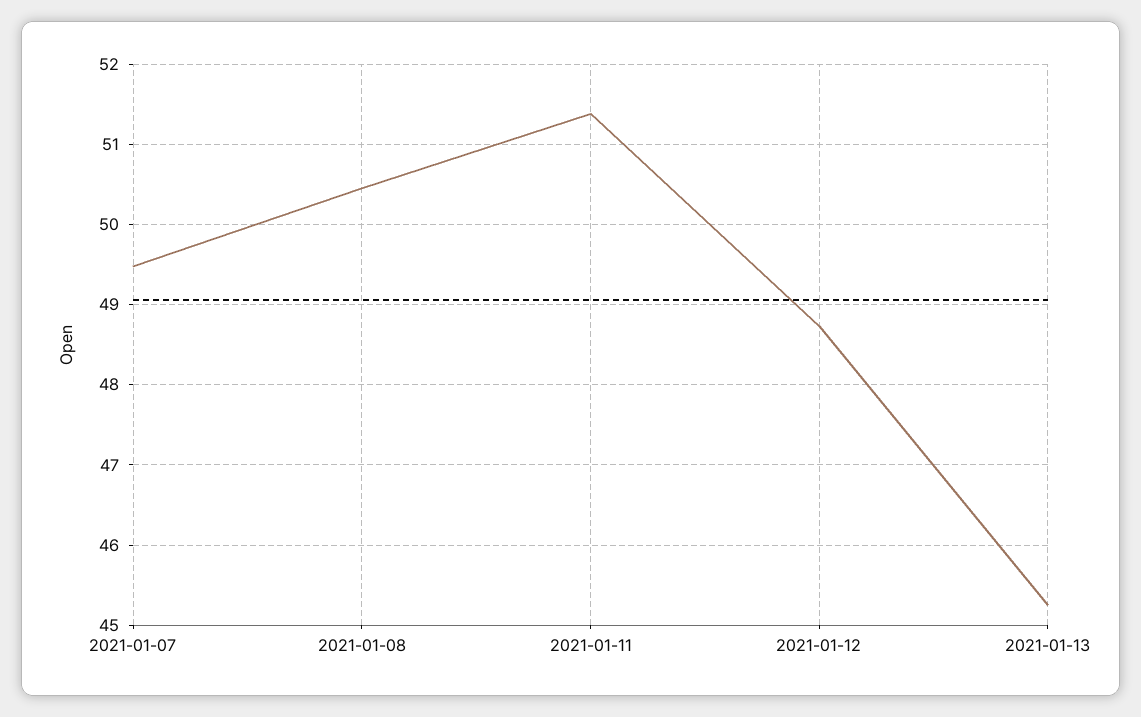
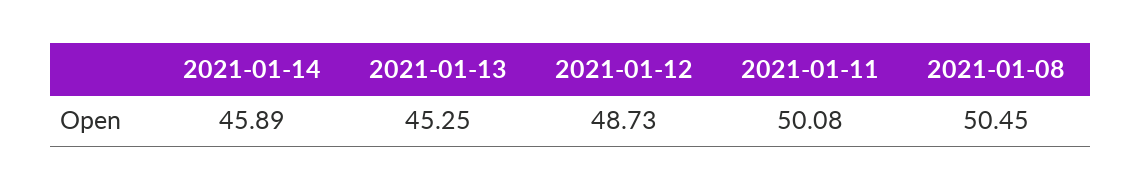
2021-01-07: 49.5 -> none
2021-01-11: 51.4 -> 50.08
2021-01-14: none -> 45.89

